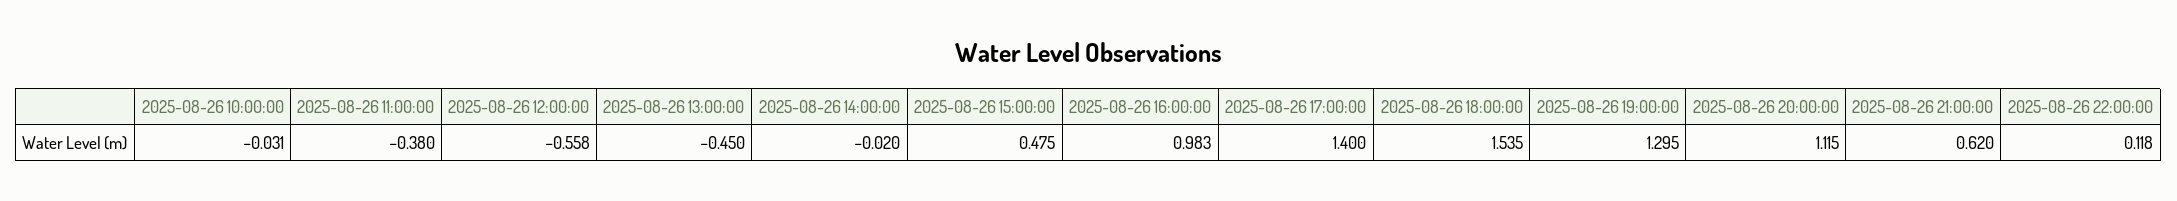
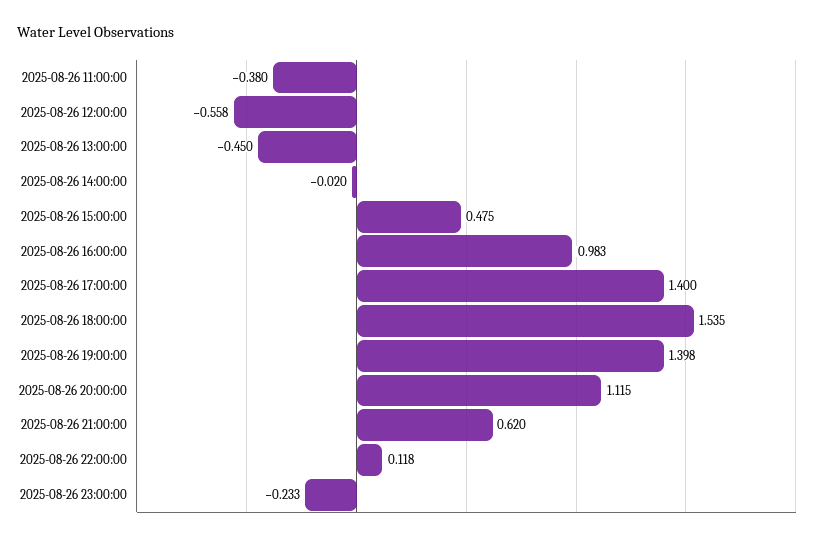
2025-08-26 10:00:00: -0.031 -> none
2025-08-26 19:00:00: 1.295 -> 1.398
2025-08-26 23:00:00: none -> -0.233

